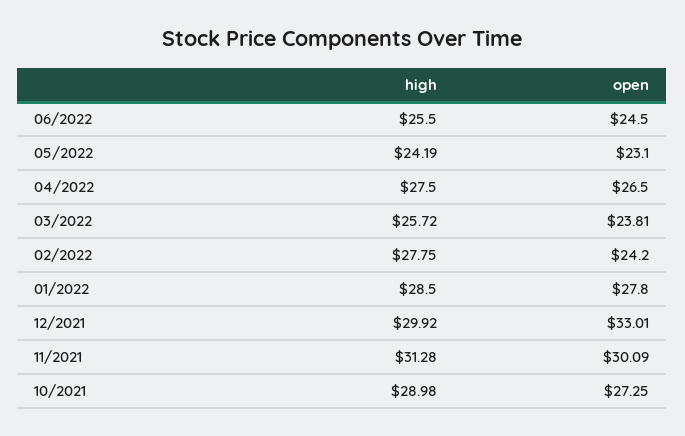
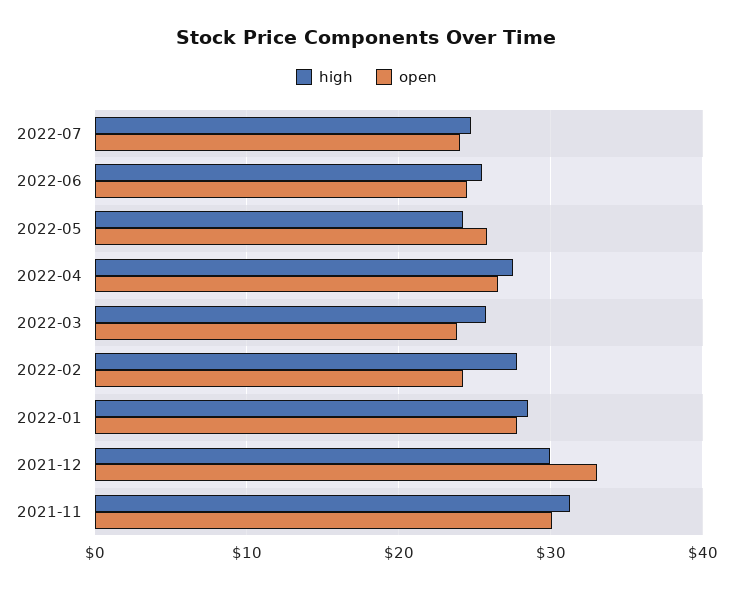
open, 05/2022: 23.1 -> 26
high, 10/2021: 28.98 -> none
open, 10/2021: 27.25 -> none
high, 2022-07: none -> 25
open, 2022-07: none -> 24

